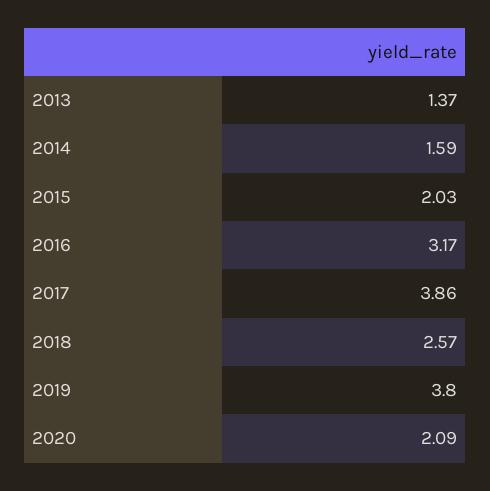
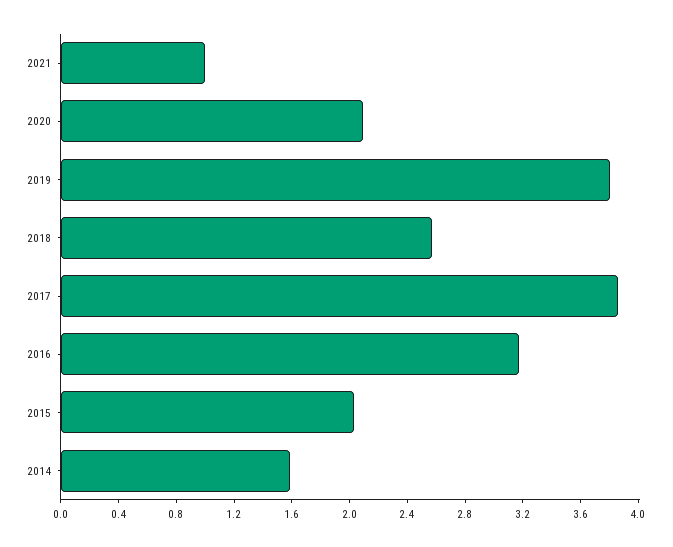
2013: 1.37 -> none
2021: none -> 1

